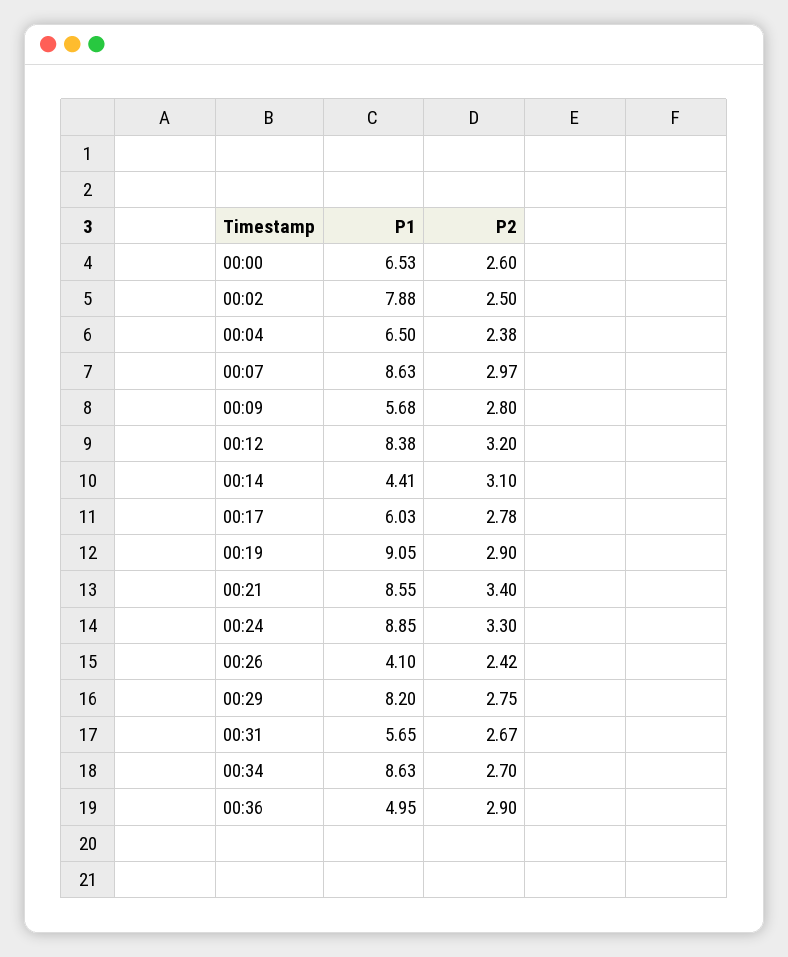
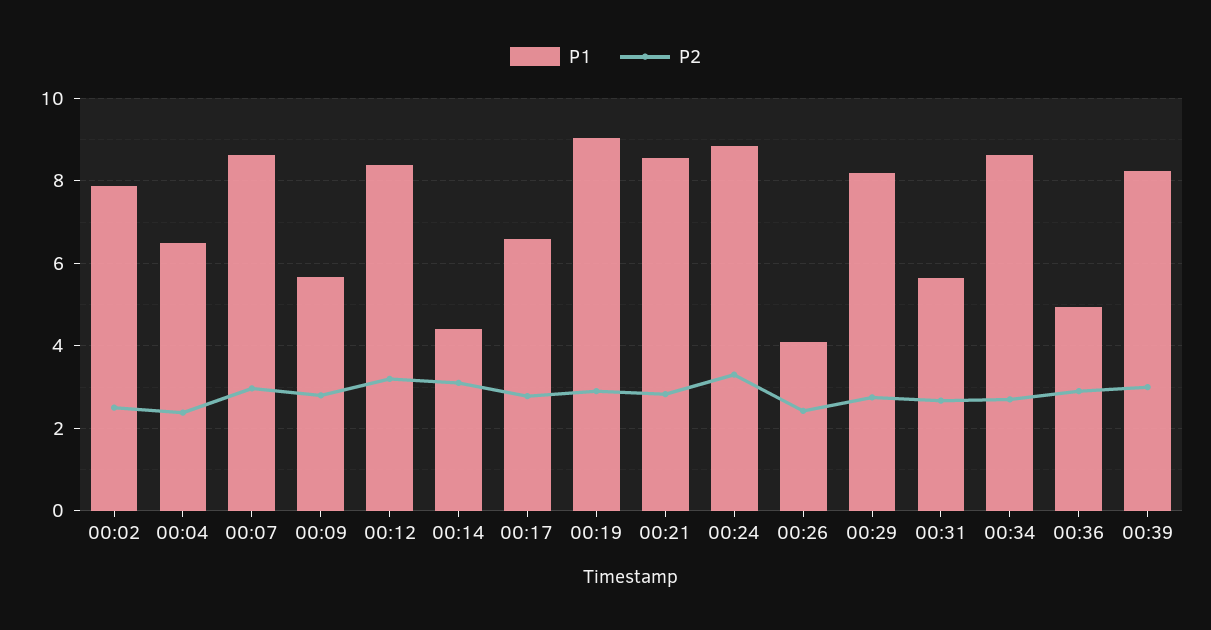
P1, 00:00: 6.53 -> none
P2, 00:00: 2.6 -> none
P1, 00:17: 6.03 -> 6.6
P2, 00:21: 3.4 -> 2.8
P1, 00:39: none -> 8.2
P2, 00:39: none -> 3

